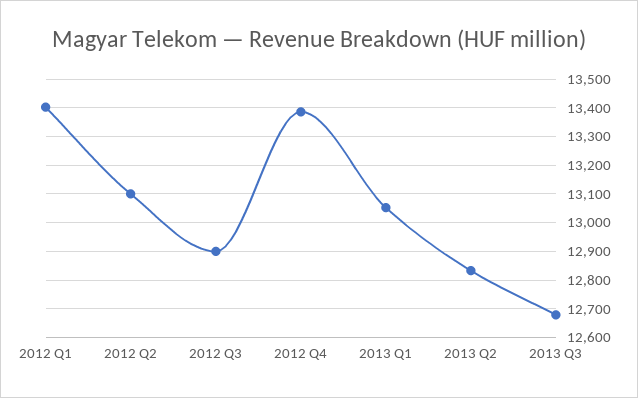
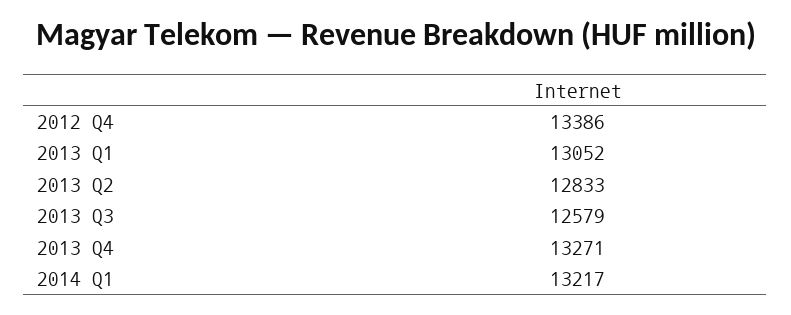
2012 Q1: 13400 -> none
2012 Q2: 13100 -> none
2012 Q3: 12900 -> none
2013 Q3: 12675 -> 12579
2013 Q4: none -> 13271
2014 Q1: none -> 13217

